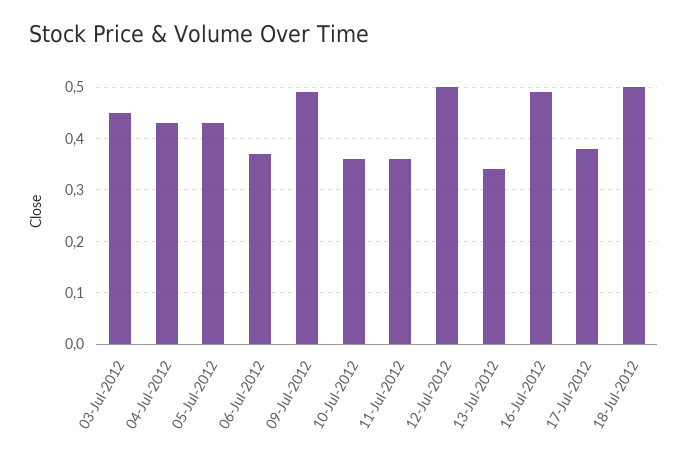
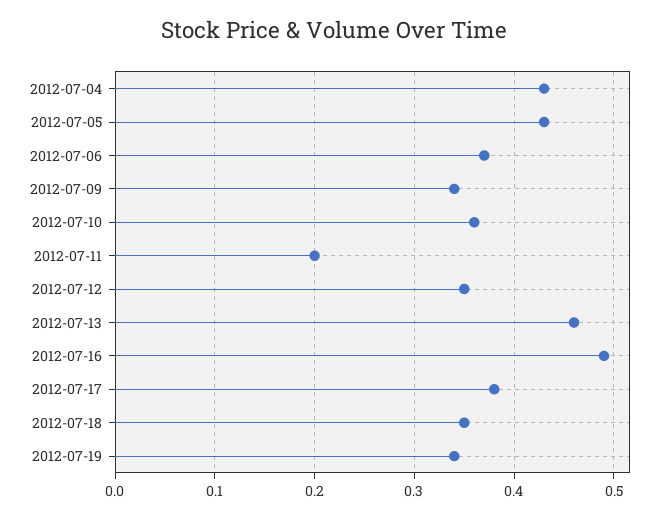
03-Jul-2012: 0.45 -> none
09-Jul-2012: 0.5 -> 0.34
11-Jul-2012: 0.35 -> 0.2
12-Jul-2012: 0.5 -> 0.35
13-Jul-2012: 0.35 -> 0.46
18-Jul-2012: 0.5 -> 0.35
2012-07-19: none -> 0.34

